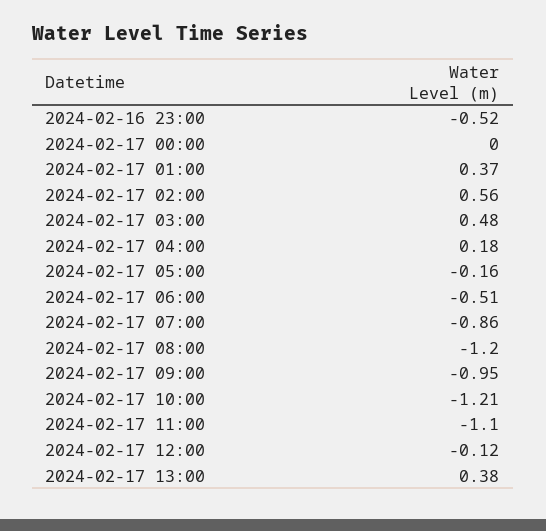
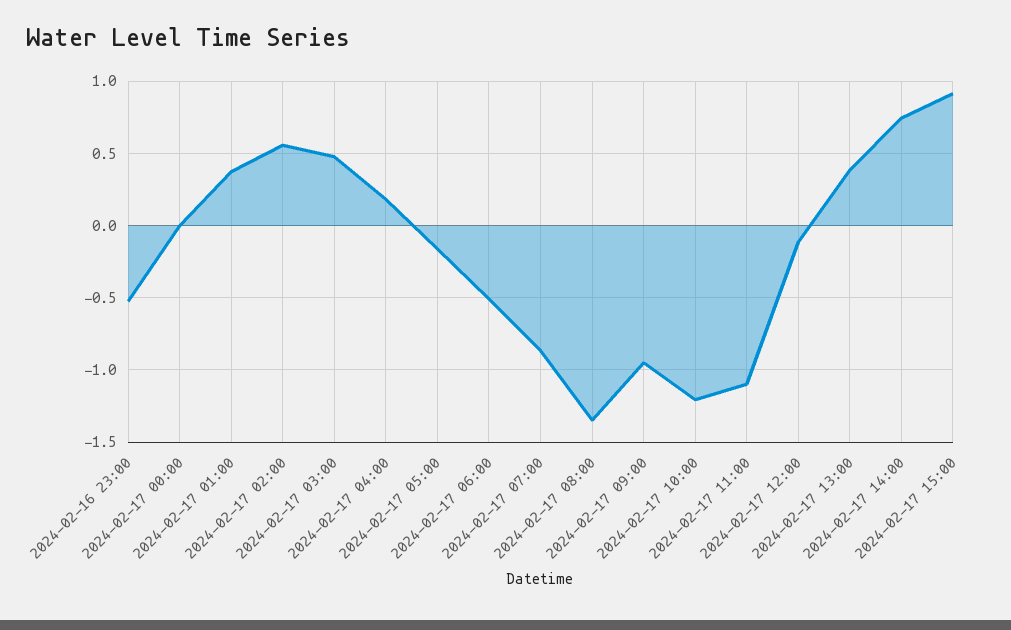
2024-02-17 08:00: -1.2 -> -1.35
2024-02-17 14:00: none -> 0.75
2024-02-17 15:00: none -> 0.9

